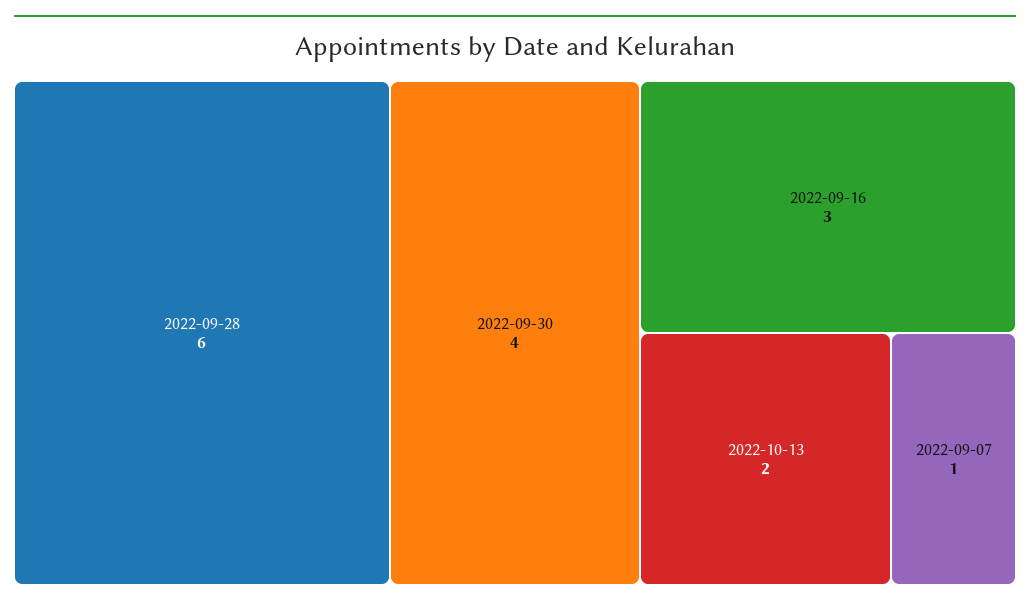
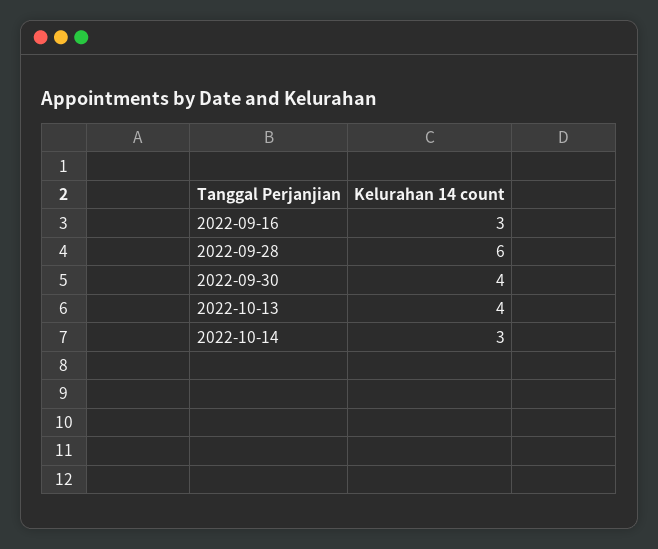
2022-10-13: 2 -> 4
2022-09-07: 1 -> none
2022-10-14: none -> 3

